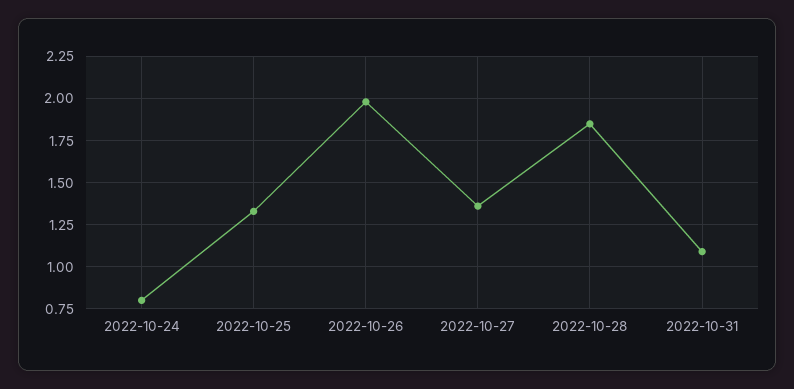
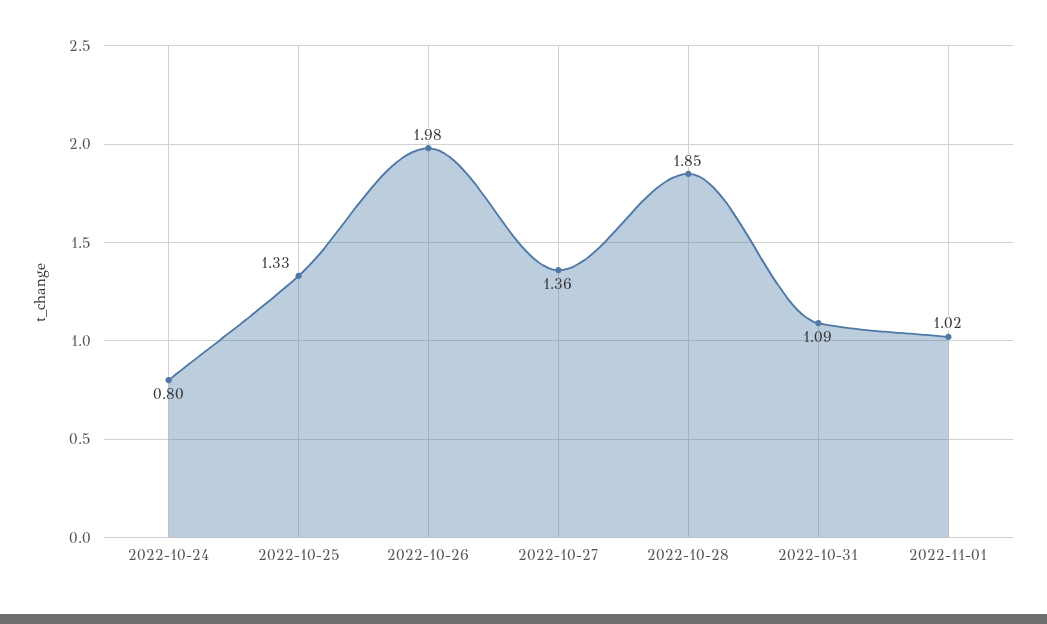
2022-11-01: none -> 1.02

